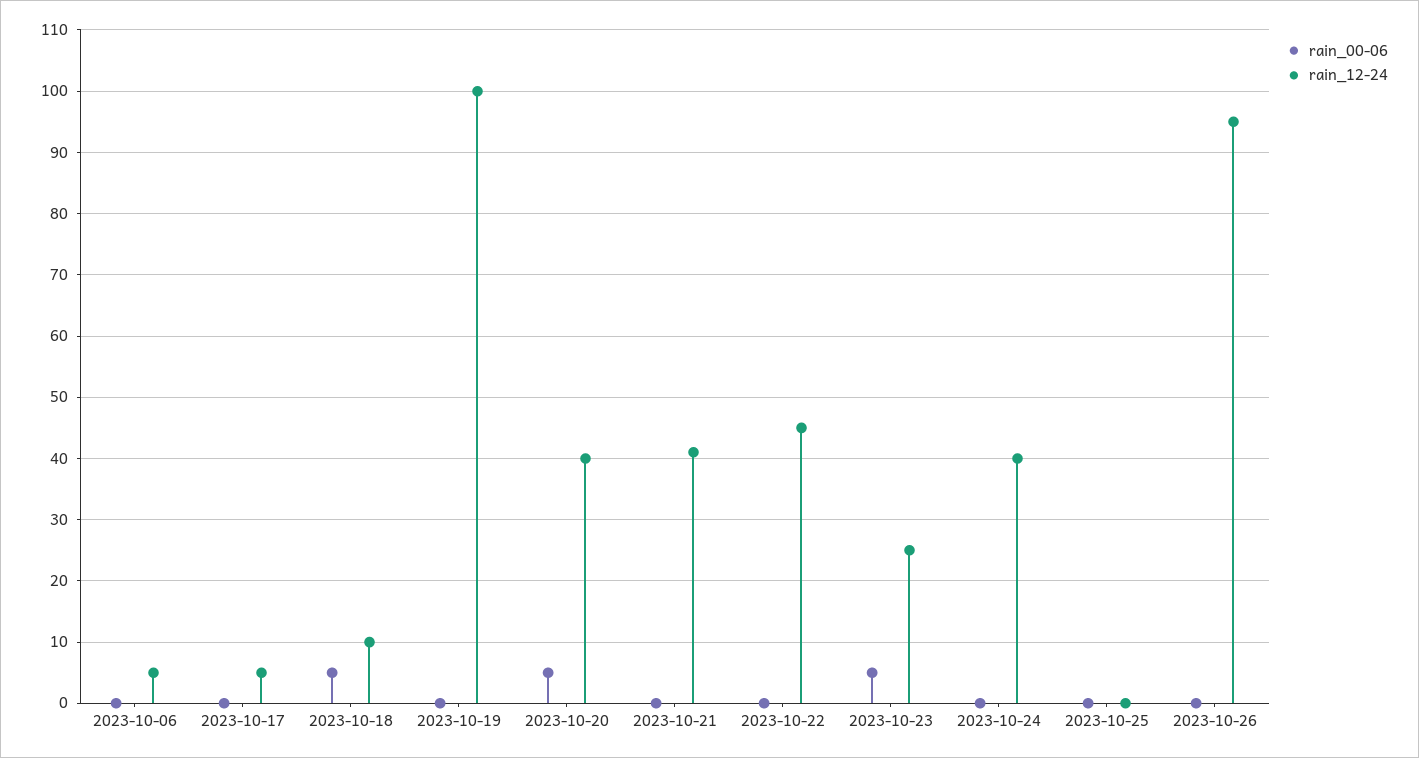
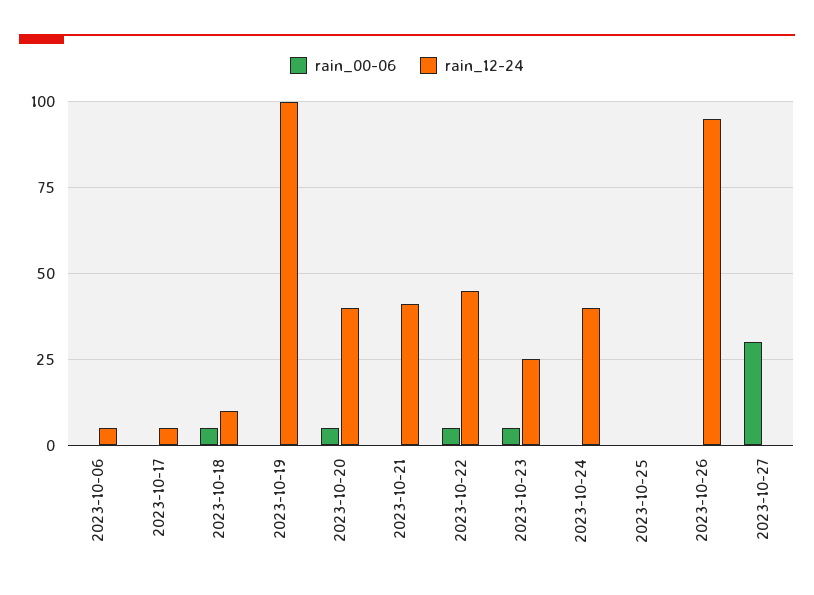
rain_00-06, 2023-10-22: 0 -> 5
rain_00-06, 2023-10-27: none -> 30
rain_12-24, 2023-10-27: none -> 0

